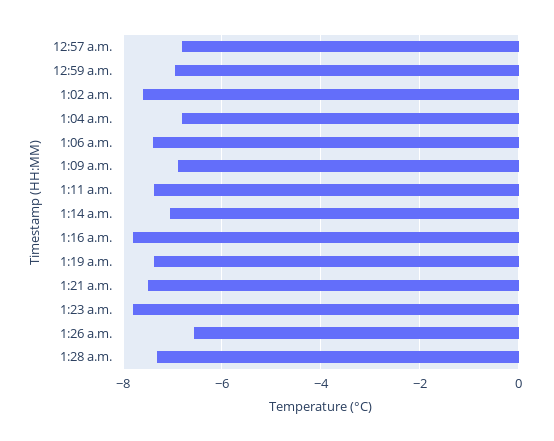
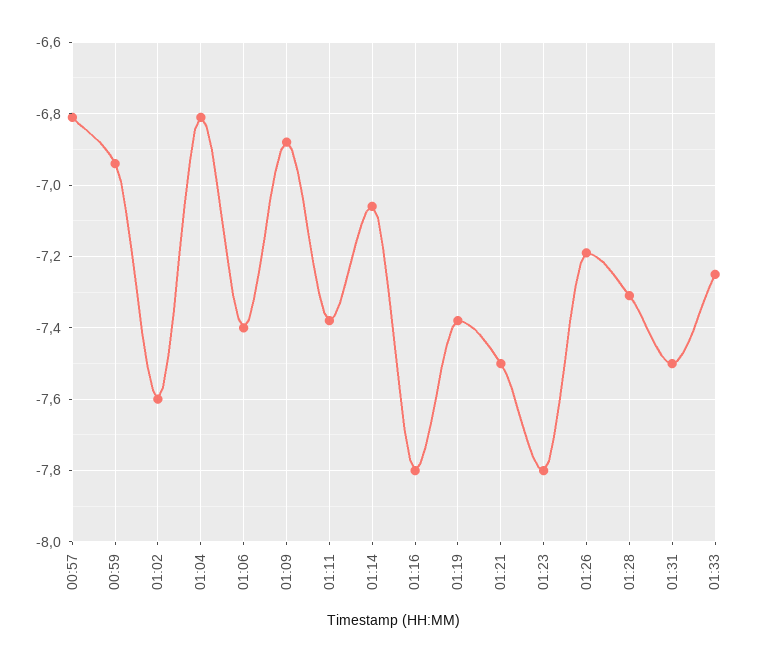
1:26 a.m.: -6.6 -> -7.2
01:31: none -> -7.5
01:33: none -> -7.25

